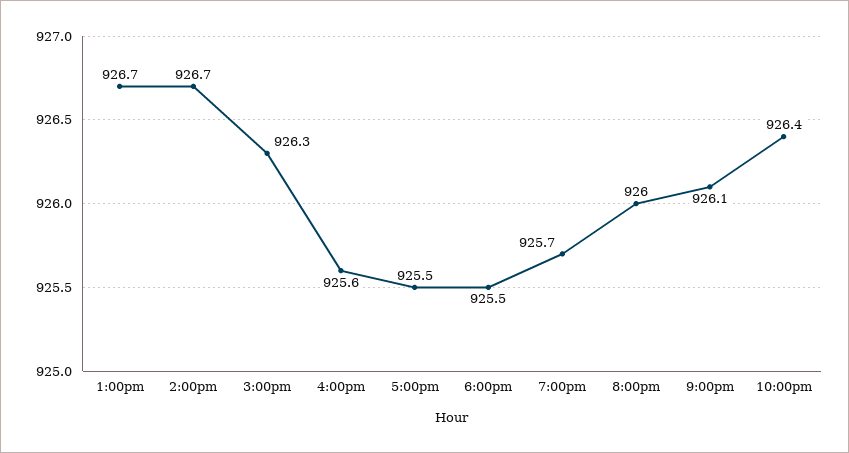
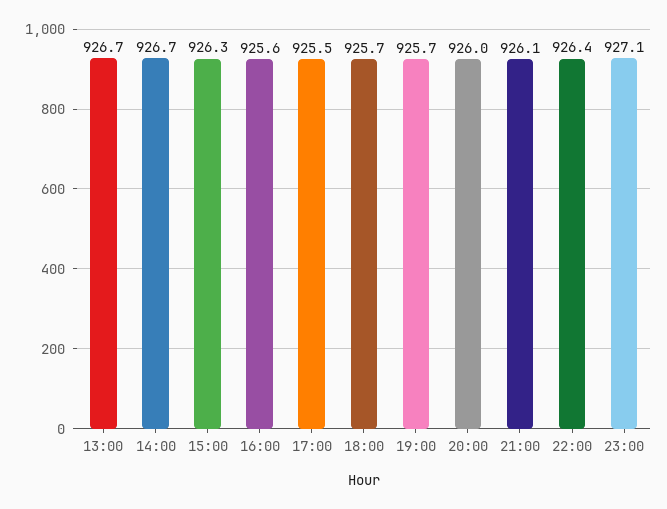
6:00pm: 925.5 -> 925.7
23:00: none -> 927.1

